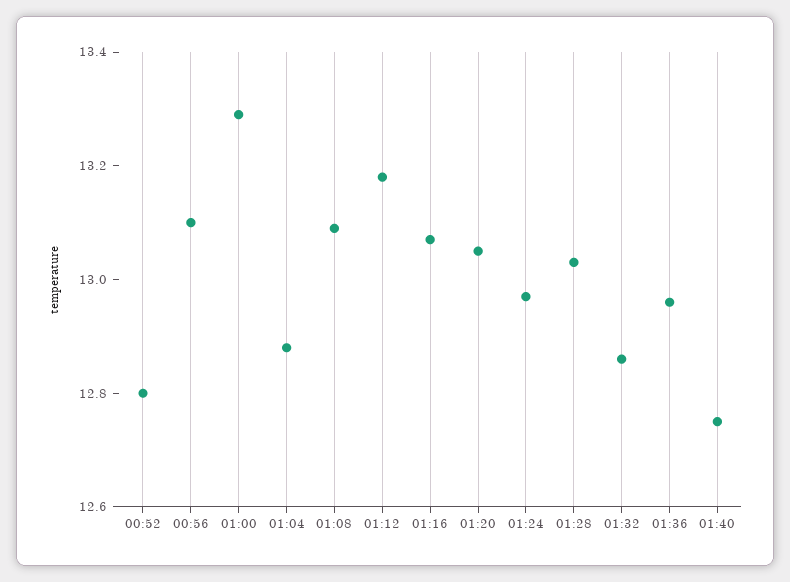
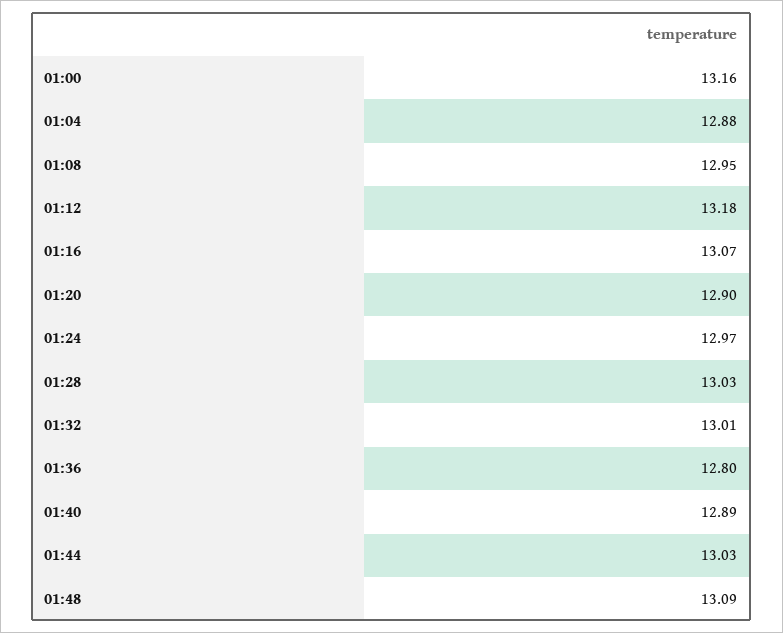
00:52: 12.8 -> none
00:56: 13.1 -> none
01:00: 13.3 -> 13.16
01:08: 13.1 -> 12.95
01:20: 13.05 -> 12.9
01:32: 12.85 -> 13.01
01:36: 12.95 -> 12.8
01:40: 12.75 -> 12.89
01:44: none -> 13.03
01:48: none -> 13.09

